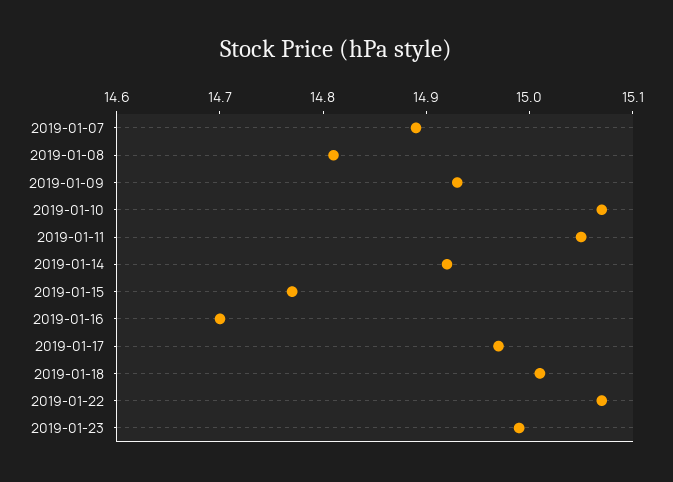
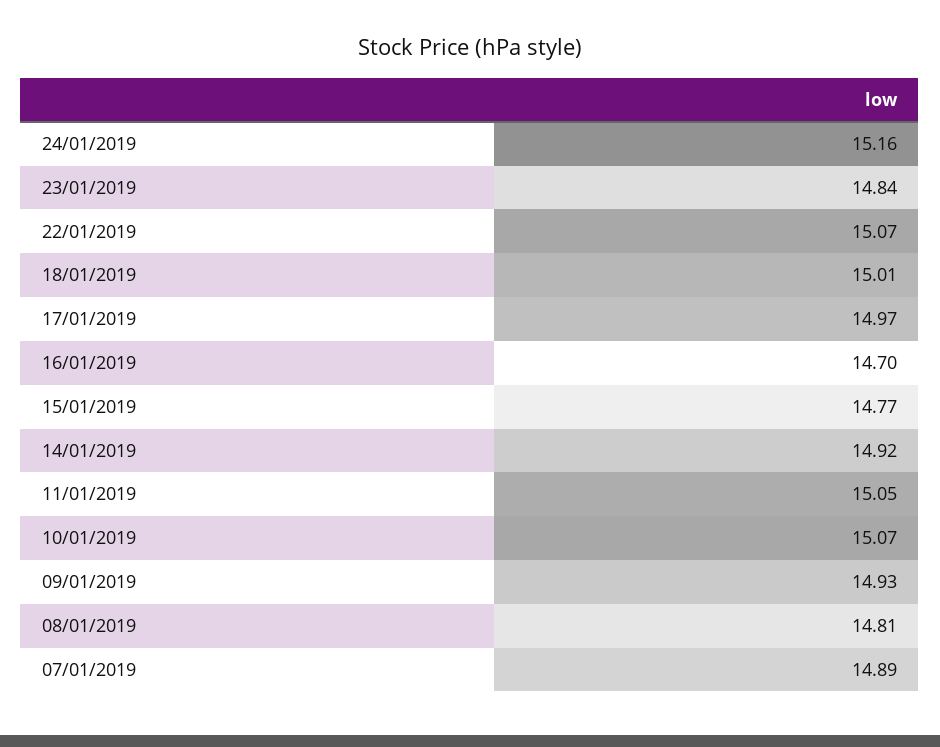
2019-01-23: 14.99 -> 14.84
24/01/2019: none -> 15.16

